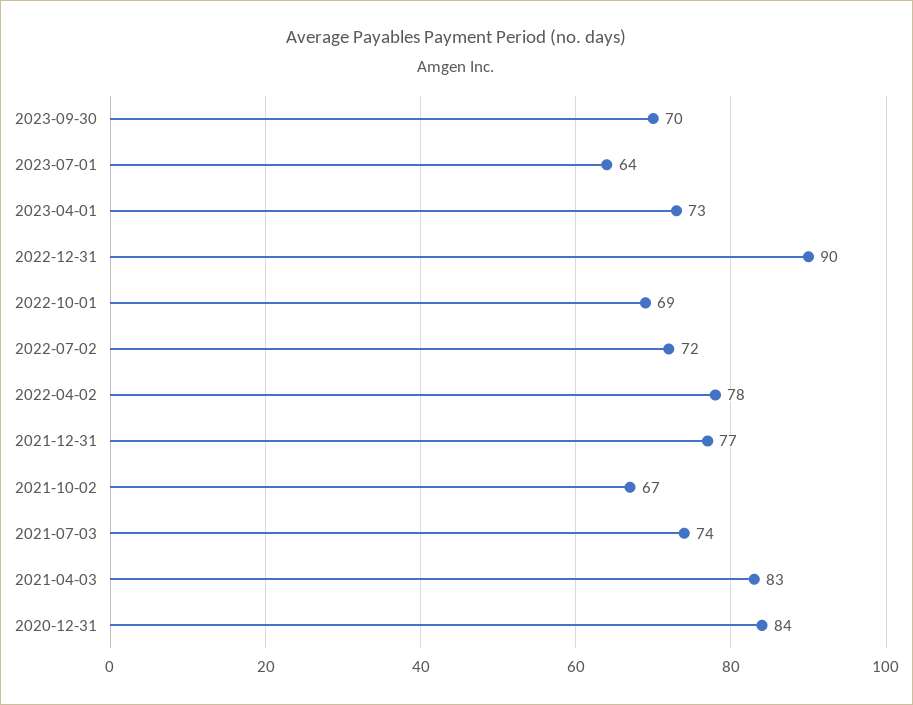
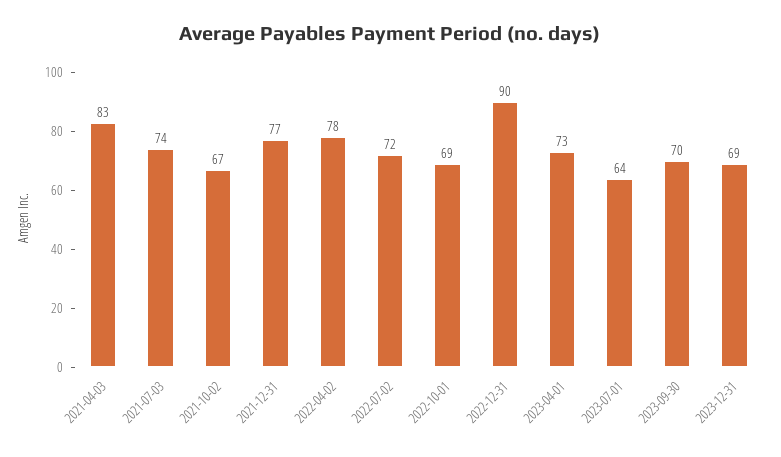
2020-12-31: 84 -> none
2023-12-31: none -> 69

